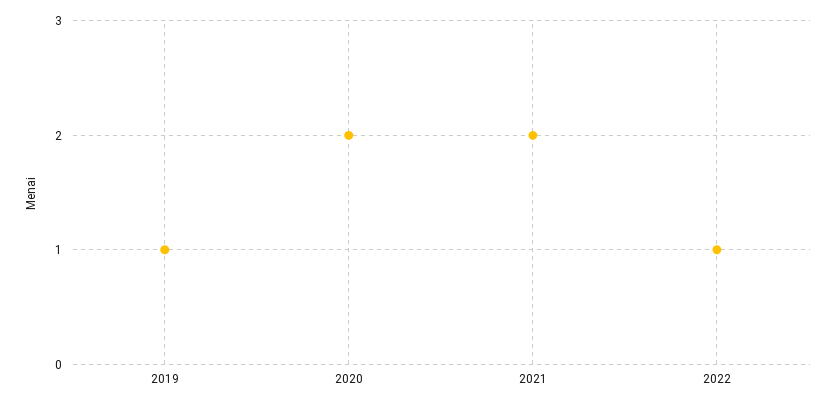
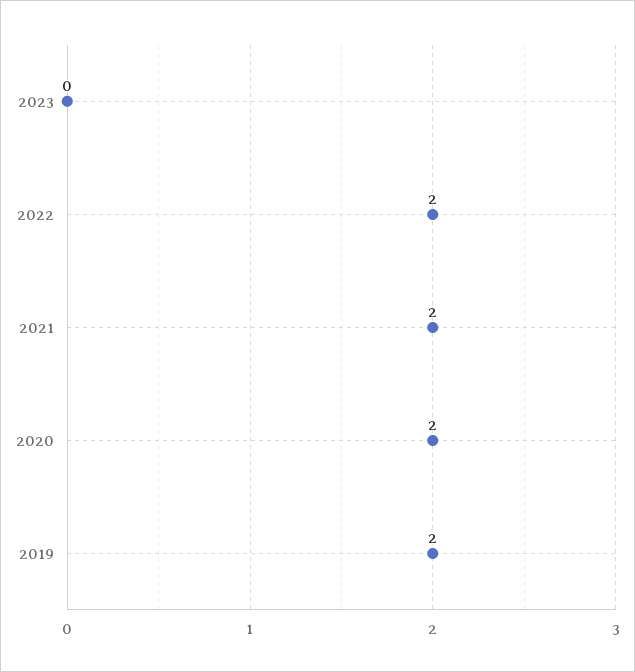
2019: 1 -> 2
2022: 1 -> 2
2023: none -> 0

